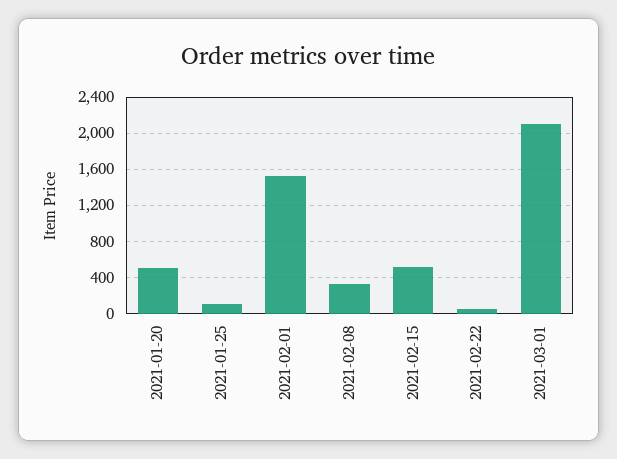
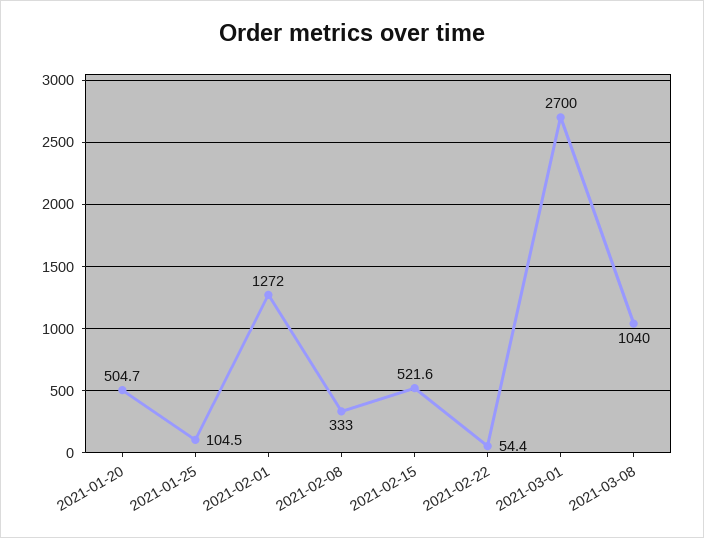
2021-02-01: 1500 -> 1272
2021-03-01: 2100 -> 2700
2021-03-08: none -> 1040

